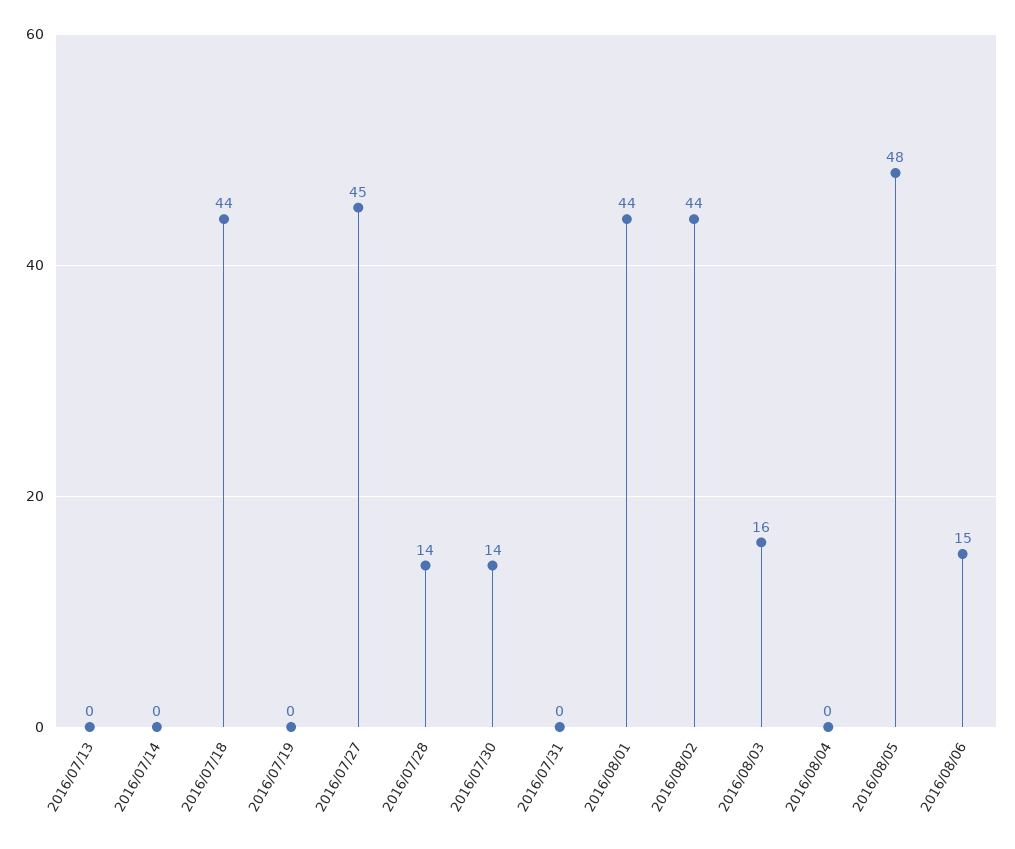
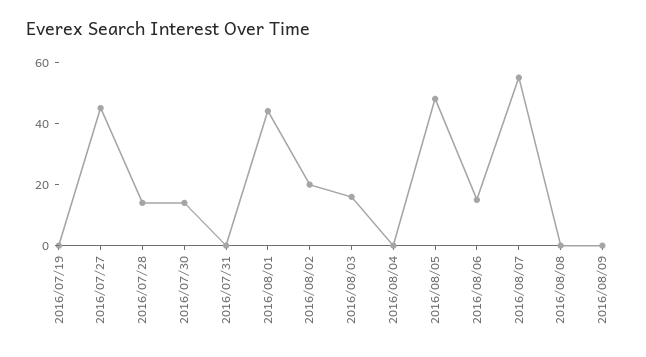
2016/07/13: 0 -> none
2016/07/14: 0 -> none
2016/07/18: 44 -> none
2016/08/02: 44 -> 20
2016/08/07: none -> 55
2016/08/08: none -> 0
2016/08/09: none -> 0

